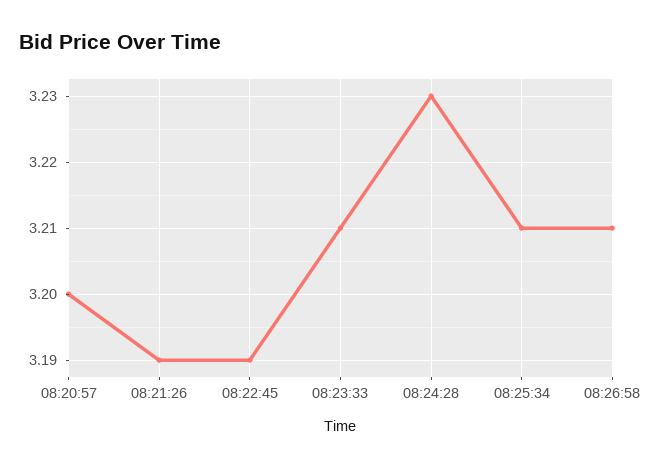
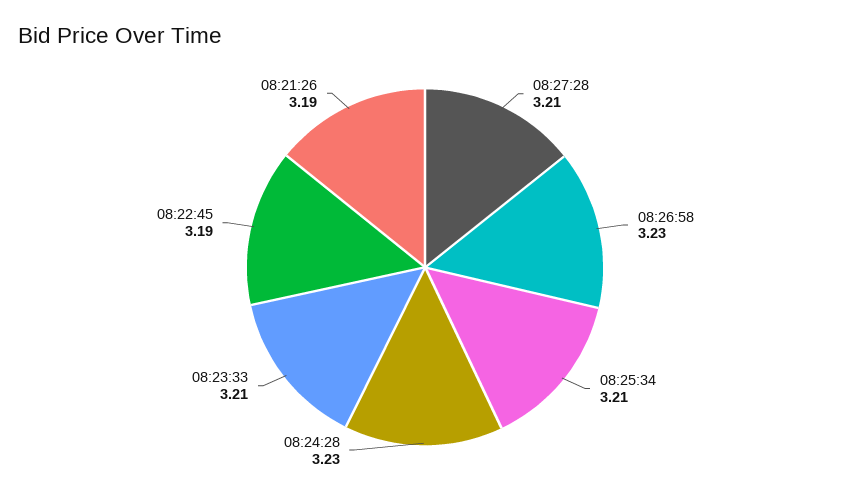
08:20:57: 3.2 -> none
08:26:58: 3.21 -> 3.23
08:27:28: none -> 3.21

